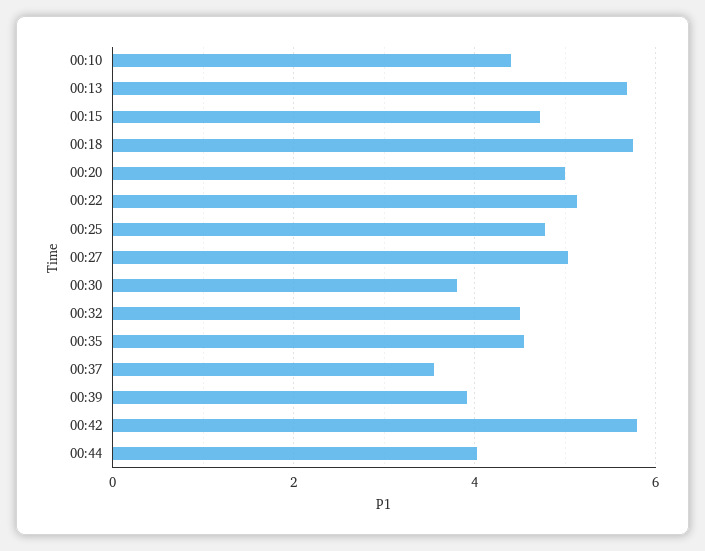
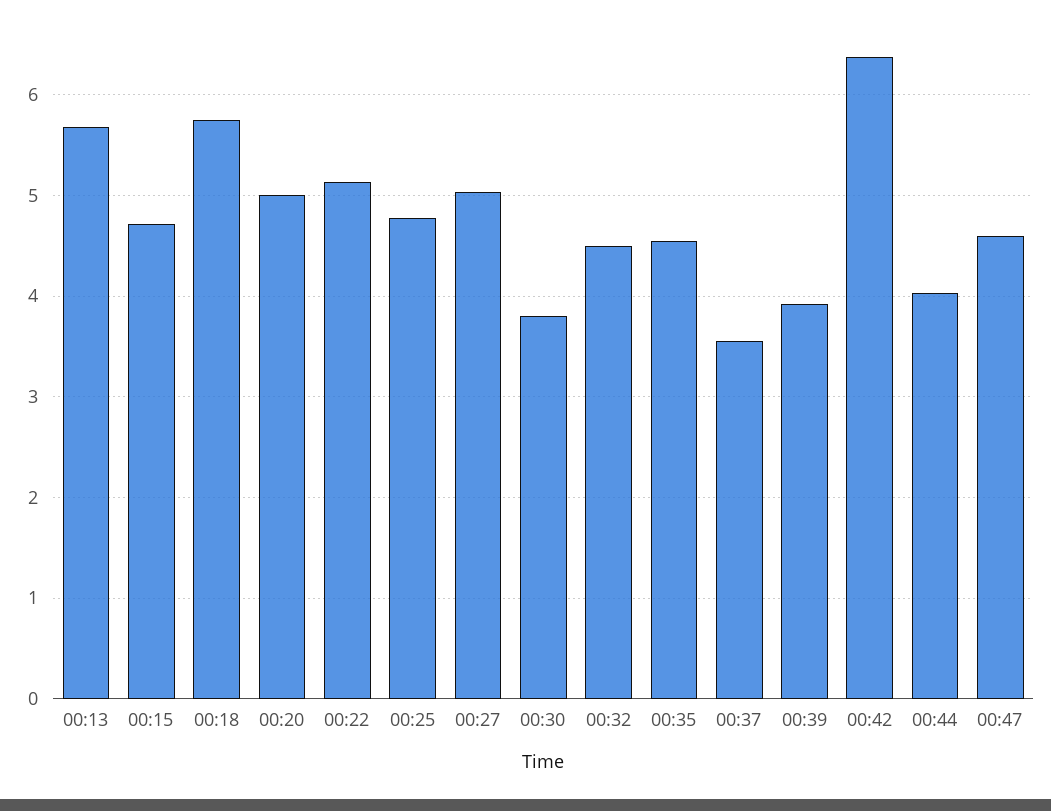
00:10: 4.4 -> none
00:42: 5.8 -> 6.4
00:47: none -> 4.6

